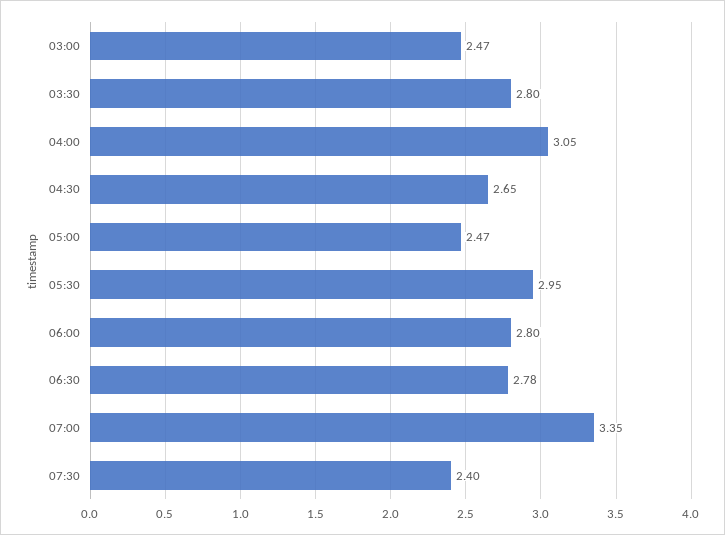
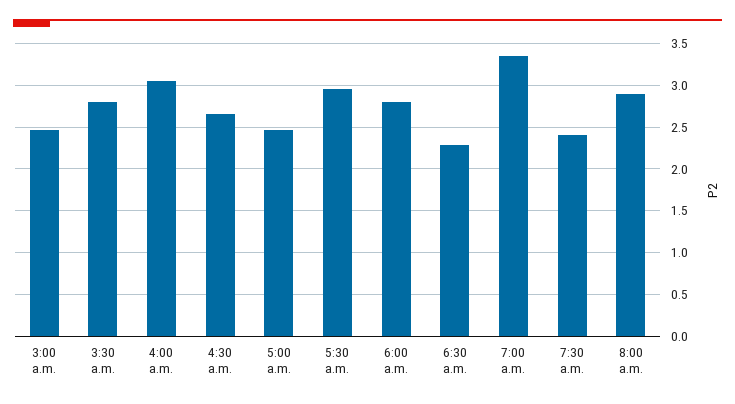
06:30: 2.78 -> 2.3
8:00 a.m.: none -> 2.9

